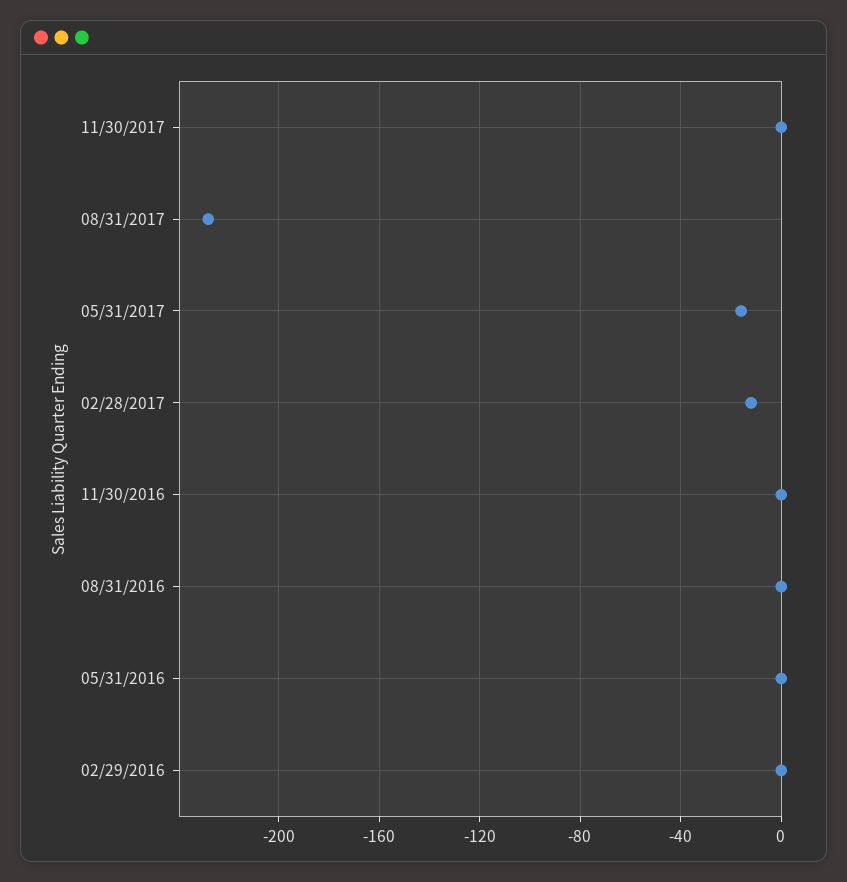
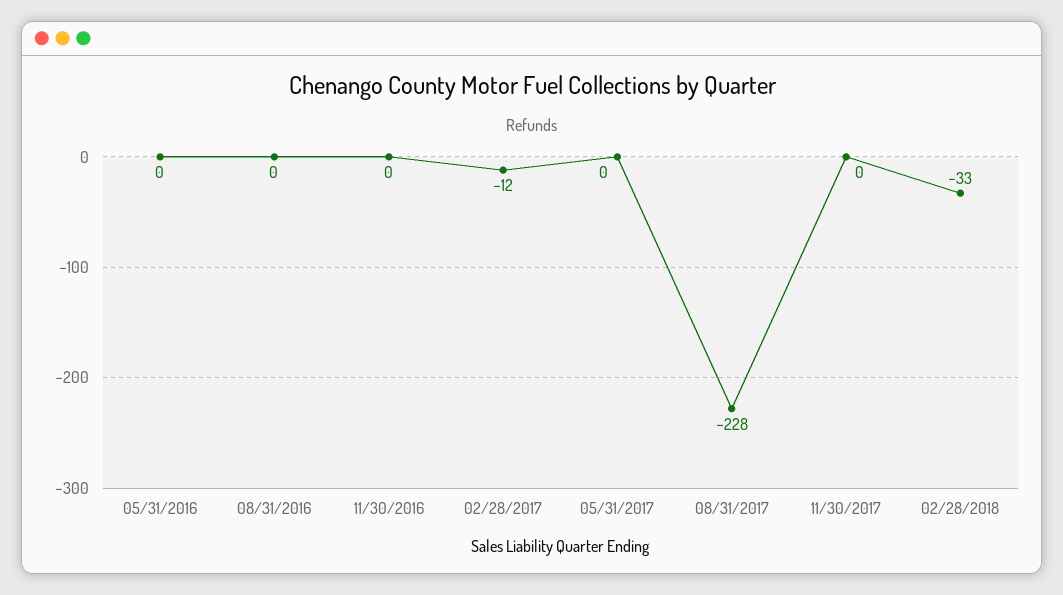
05/31/2017: -15 -> 0
02/29/2016: 0 -> none
02/28/2018: none -> -33

